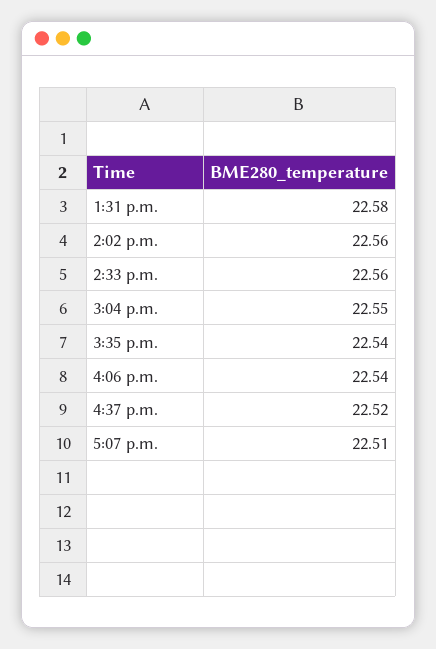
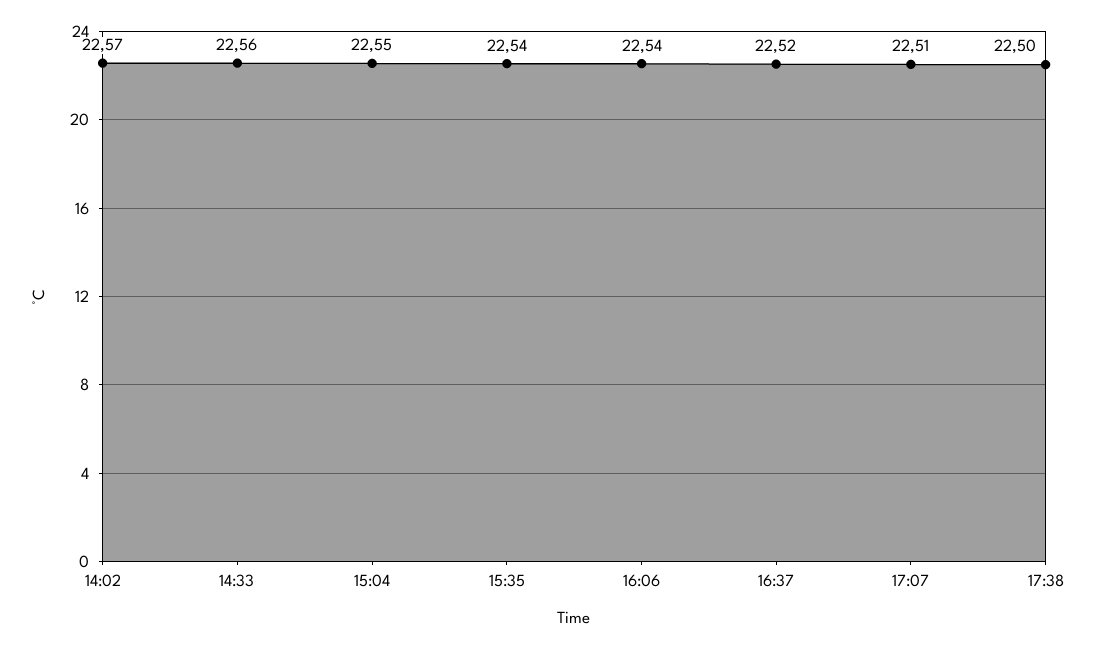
1:31 p.m.: 22.58 -> none
2:02 p.m.: 22.56 -> 22.57
17:38: none -> 22.5

